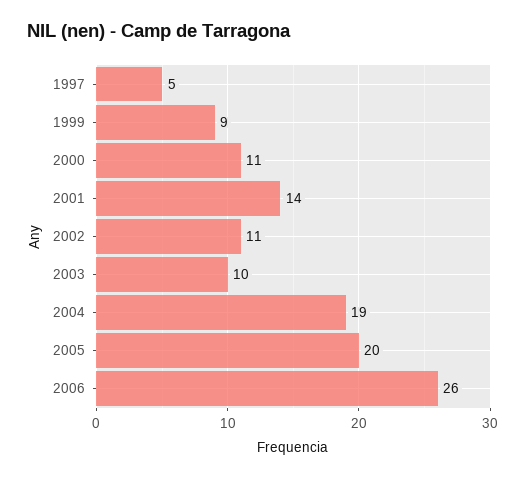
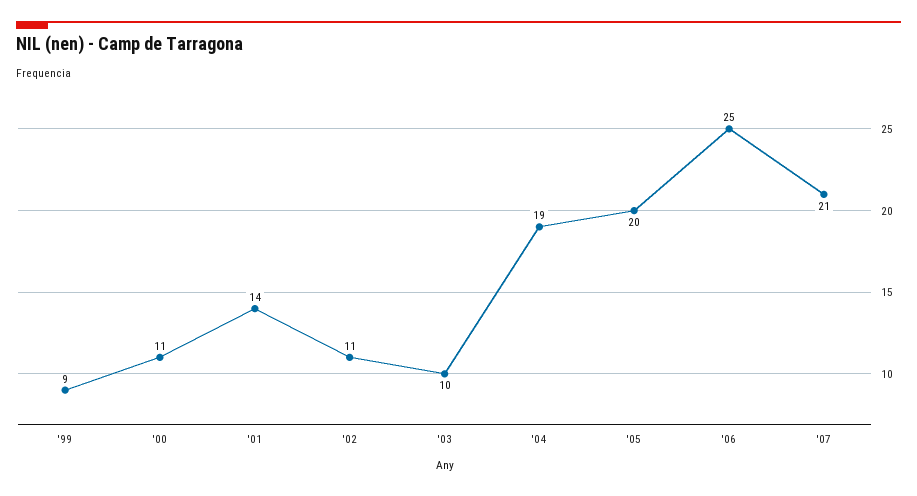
1997: 5 -> none
2006: 26 -> 25
'07: none -> 21

